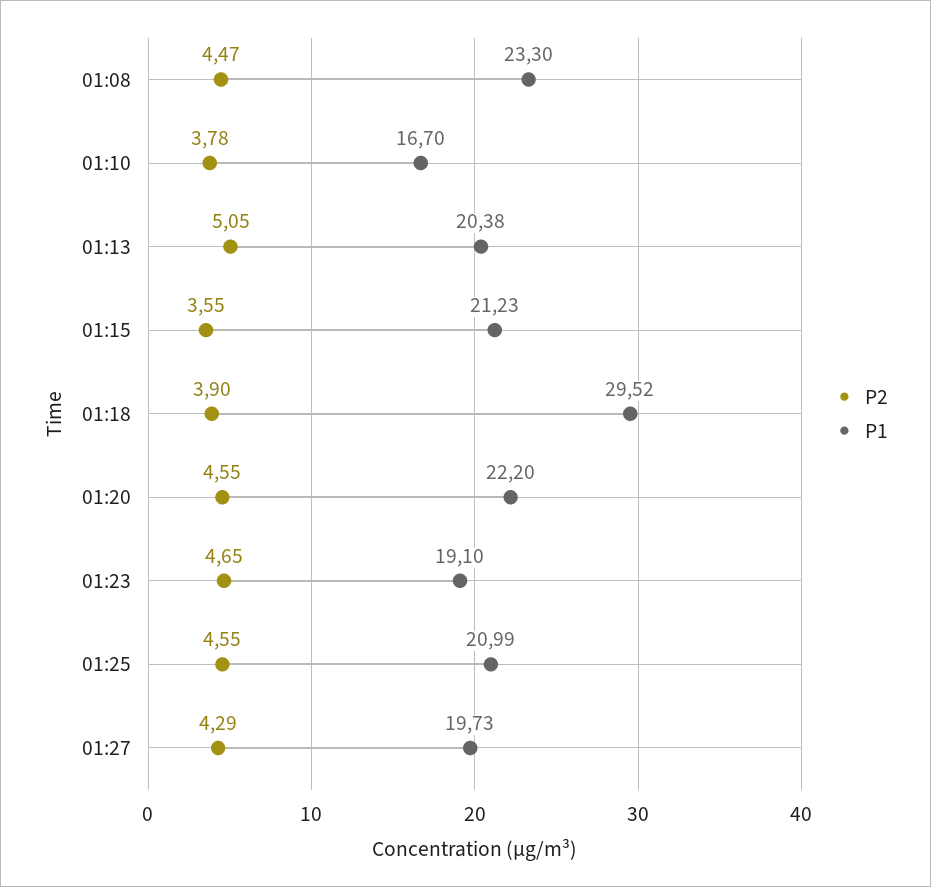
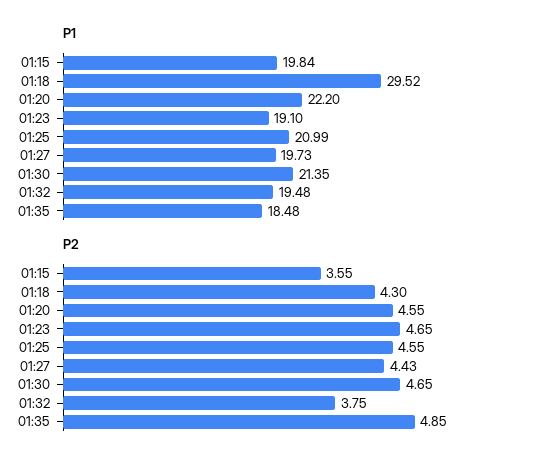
P2, 01:08: 4.47 -> none
P1, 01:08: 23.3 -> none
P2, 01:10: 3.78 -> none
P1, 01:10: 16.7 -> none
P2, 01:13: 5.05 -> none
P1, 01:13: 20.38 -> none
P1, 01:15: 21.23 -> 19.84
P2, 01:18: 3.9 -> 4.3
P2, 01:27: 4.29 -> 4.43
P1, 01:30: none -> 21.35
P1, 01:32: none -> 19.48
P1, 01:35: none -> 18.48
P2, 01:30: none -> 4.65
P2, 01:32: none -> 3.75
P2, 01:35: none -> 4.85

